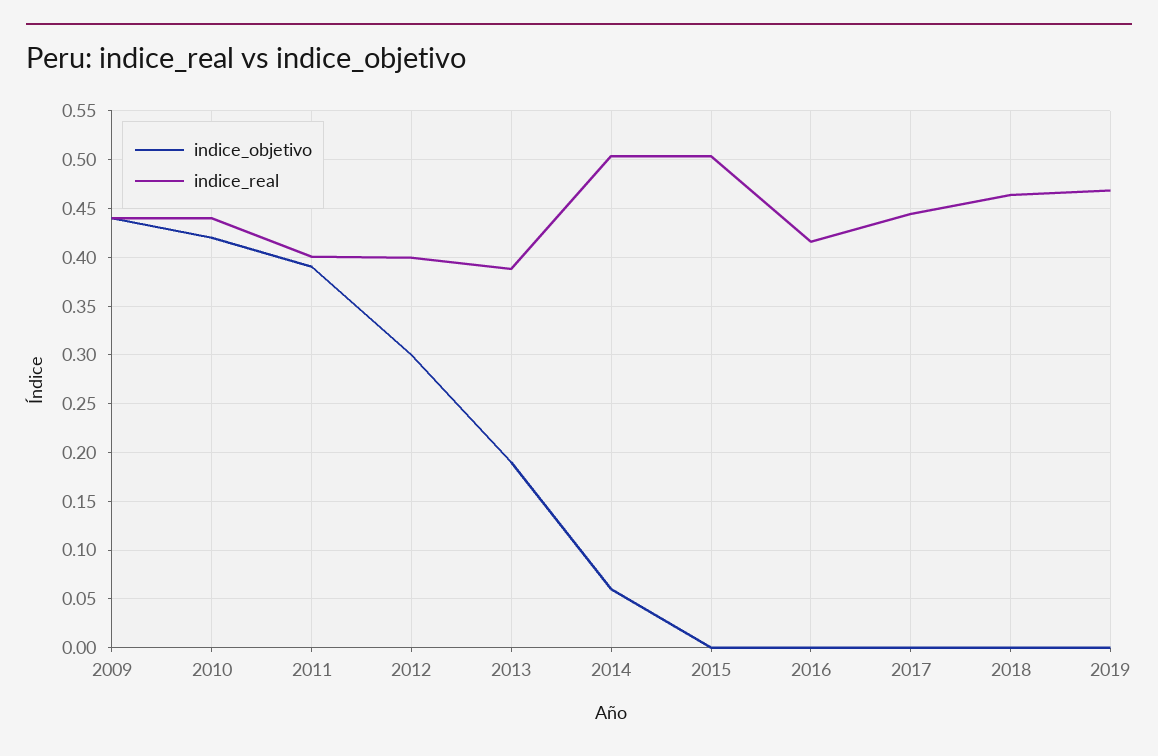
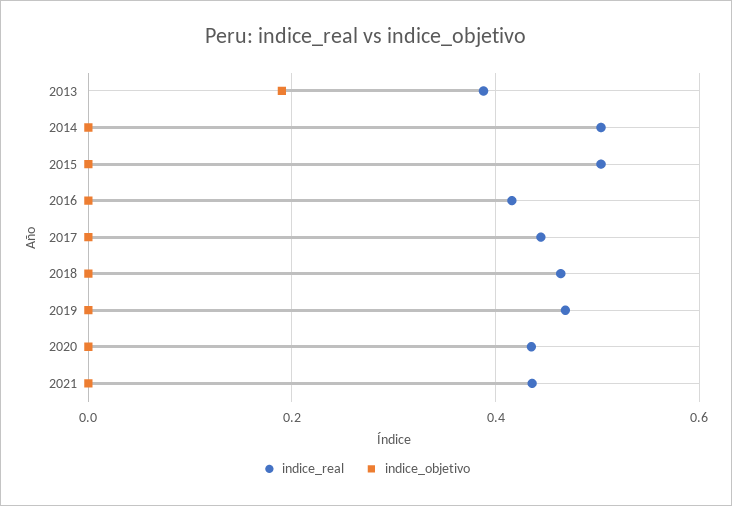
indice_objetivo, 2009: 0.44 -> none
indice_real, 2009: 0.44 -> none
indice_objetivo, 2010: 0.42 -> none
indice_real, 2010: 0.44 -> none
indice_objetivo, 2011: 0.39 -> none
indice_real, 2011: 0.4 -> none
indice_objetivo, 2012: 0.3 -> none
indice_real, 2012: 0.4 -> none
indice_objetivo, 2014: 0.06 -> 0
indice_real, 2020: none -> 0.44
indice_objetivo, 2020: none -> 0
indice_real, 2021: none -> 0.44
indice_objetivo, 2021: none -> 0

